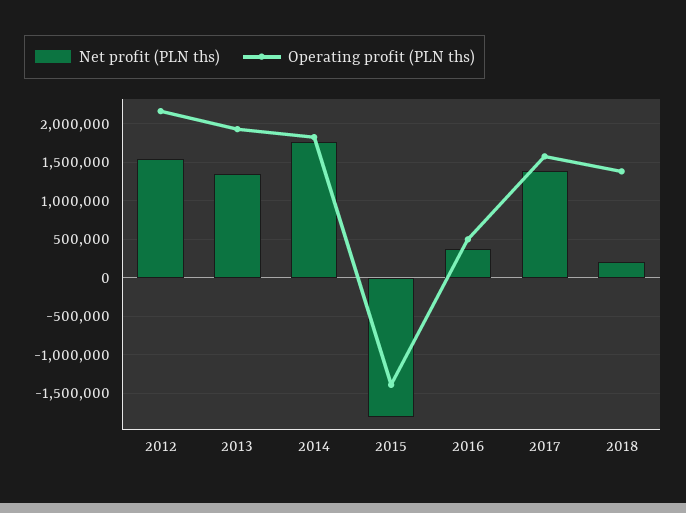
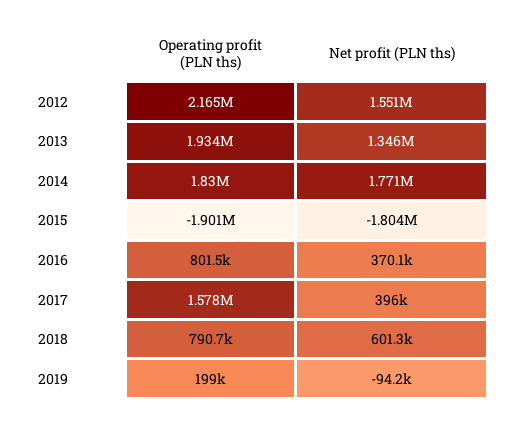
Operating profit (PLN ths), 2015: -1400000 -> -1901000
Operating profit (PLN ths), 2016: 500000 -> 801500
Net profit (PLN ths), 2017: 1400000 -> 396000
Net profit (PLN ths), 2018: 200000 -> 601300
Operating profit (PLN ths), 2018: 1400000 -> 790700
Operating profit (PLN ths), 2019: none -> 199000
Net profit (PLN ths), 2019: none -> -94200

